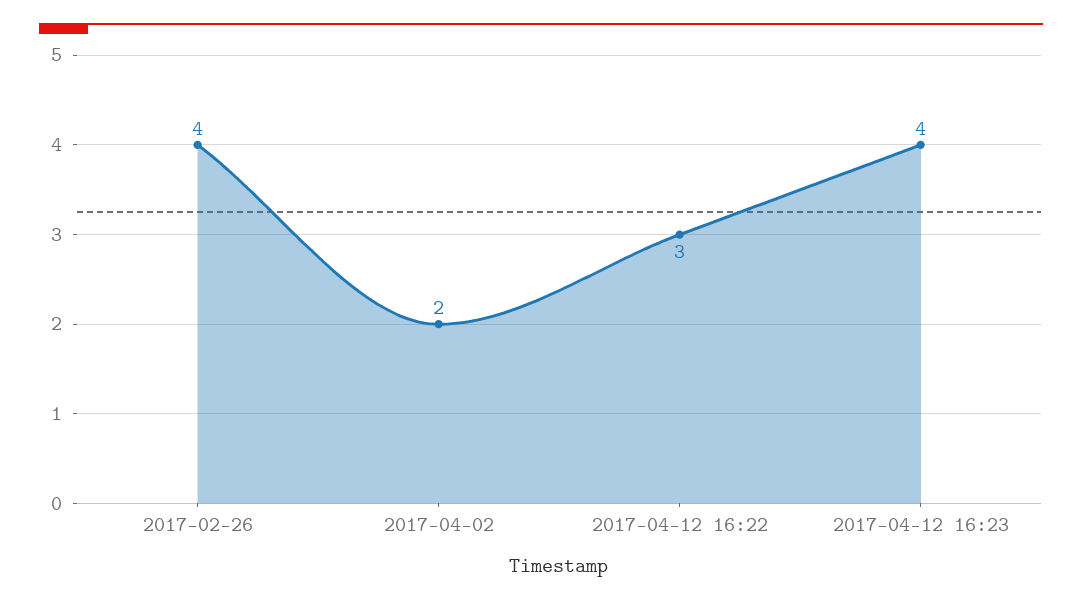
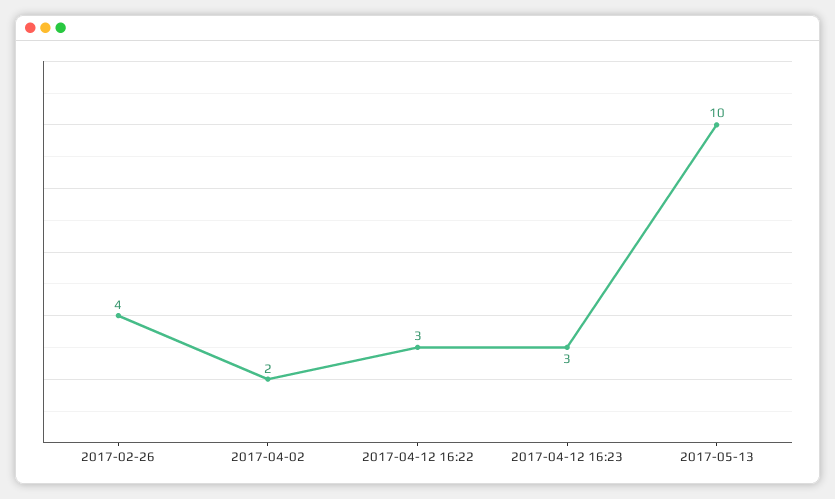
2017-04-12 16:23: 4 -> 3
2017-05-13: none -> 10

